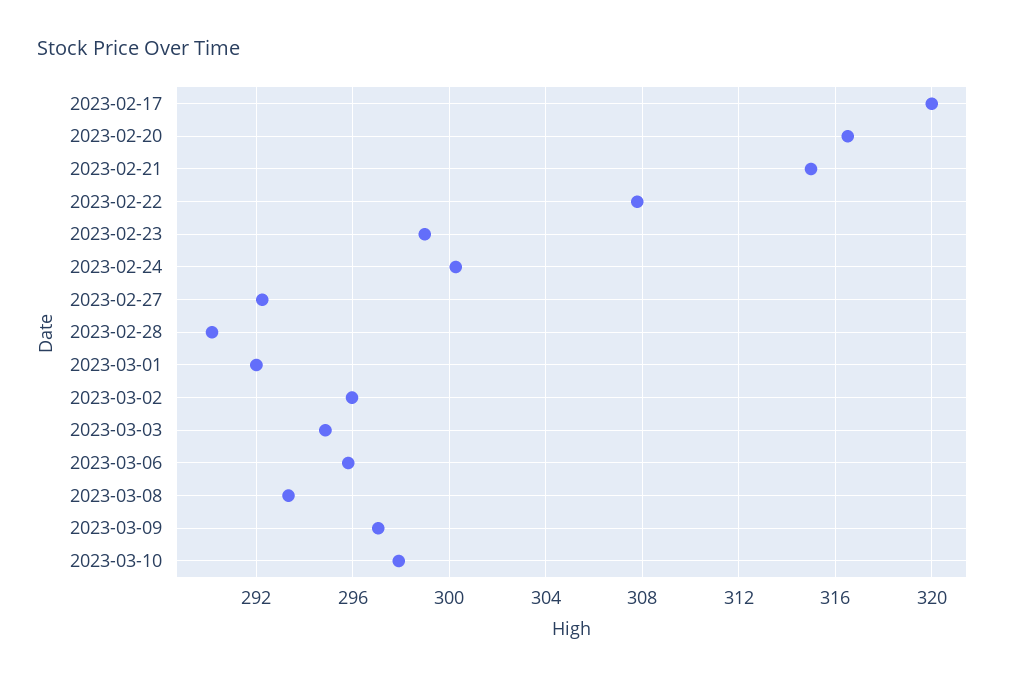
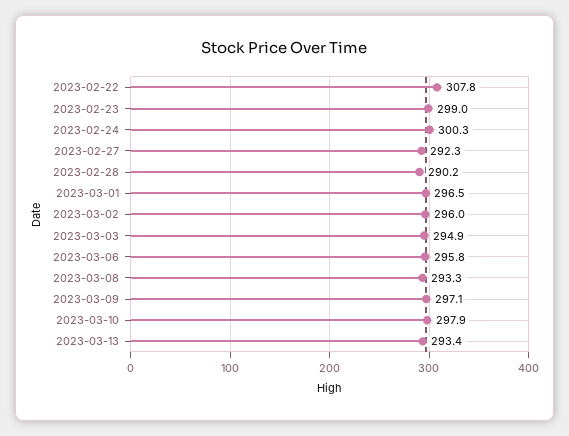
2023-02-17: 320 -> none
2023-02-20: 316.5 -> none
2023-02-21: 315 -> none
2023-03-01: 292 -> 296.5
2023-03-13: none -> 293.4

